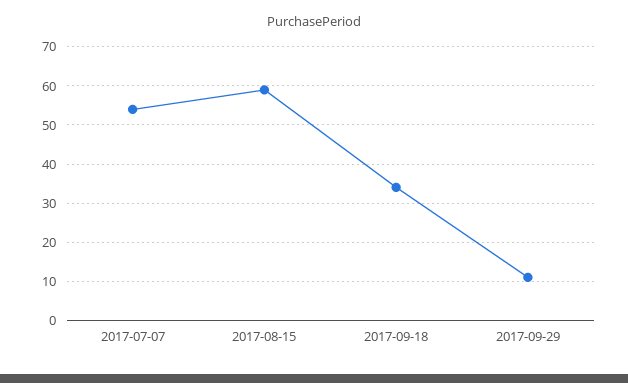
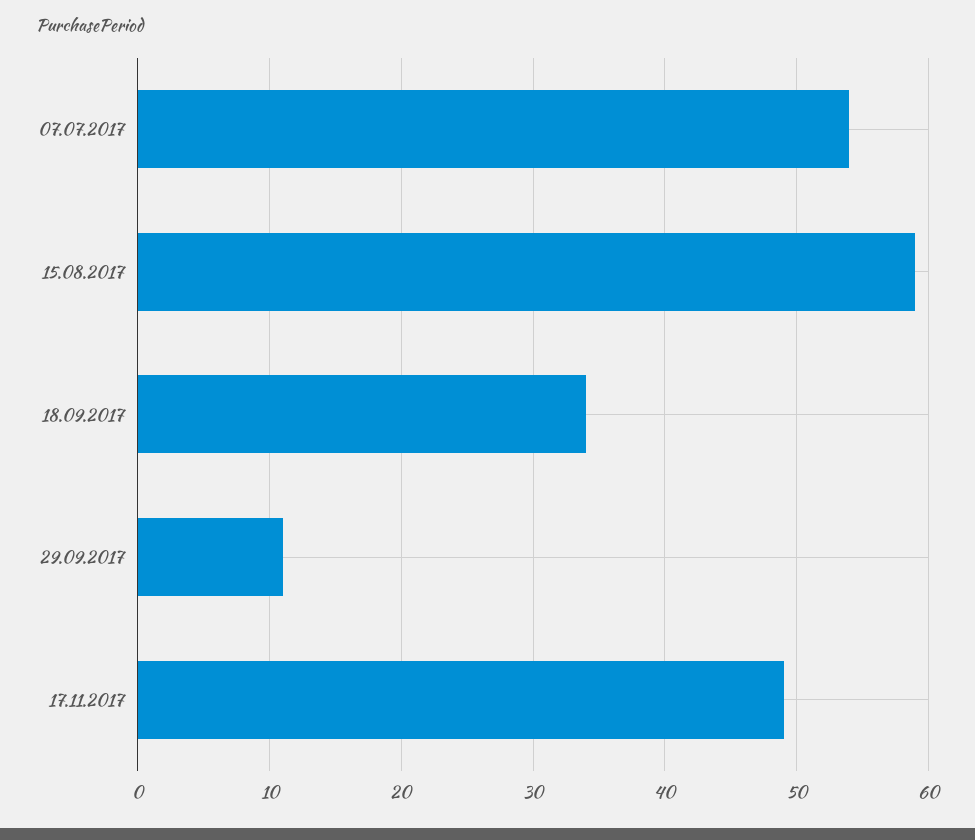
17.11.2017: none -> 49

